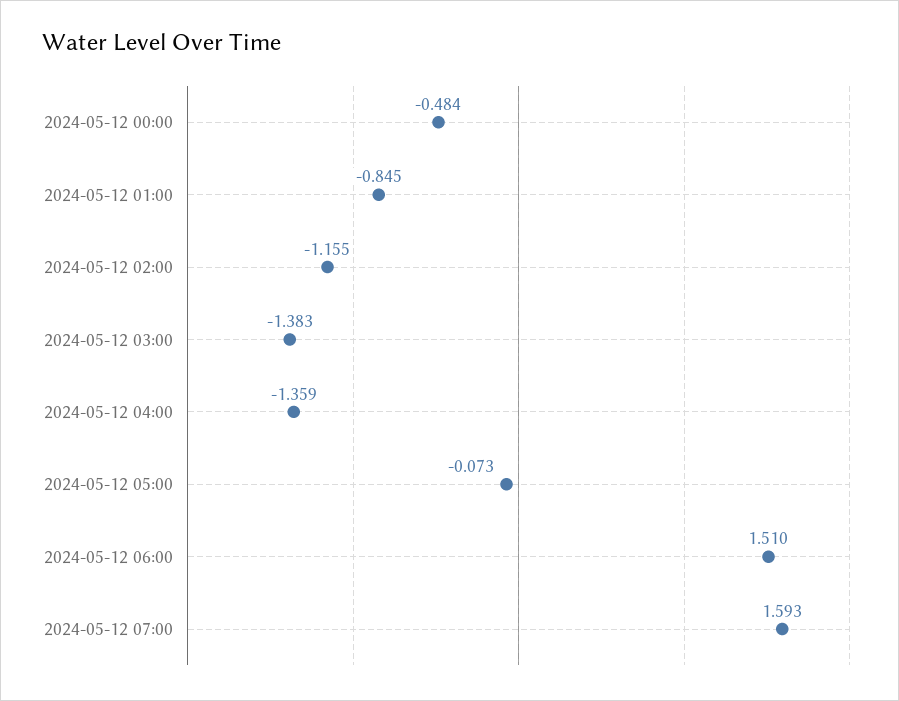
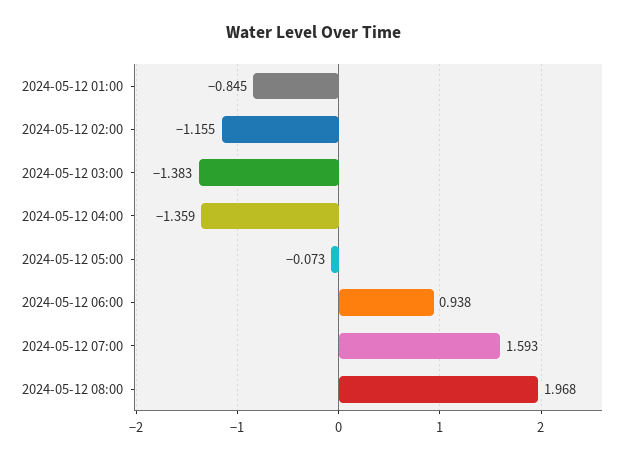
2024-05-12 00:00: -0.484 -> none
2024-05-12 06:00: 1.51 -> 0.938
2024-05-12 08:00: none -> 1.968

